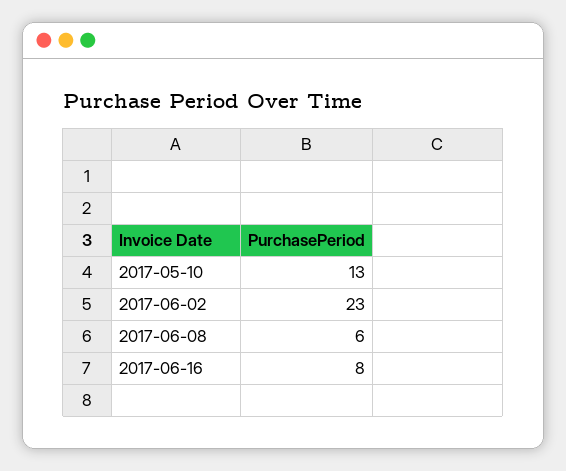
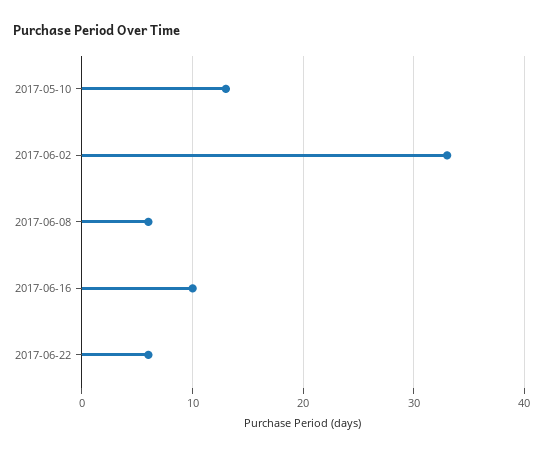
2017-06-02: 23 -> 33
2017-06-16: 8 -> 10
2017-06-22: none -> 6

